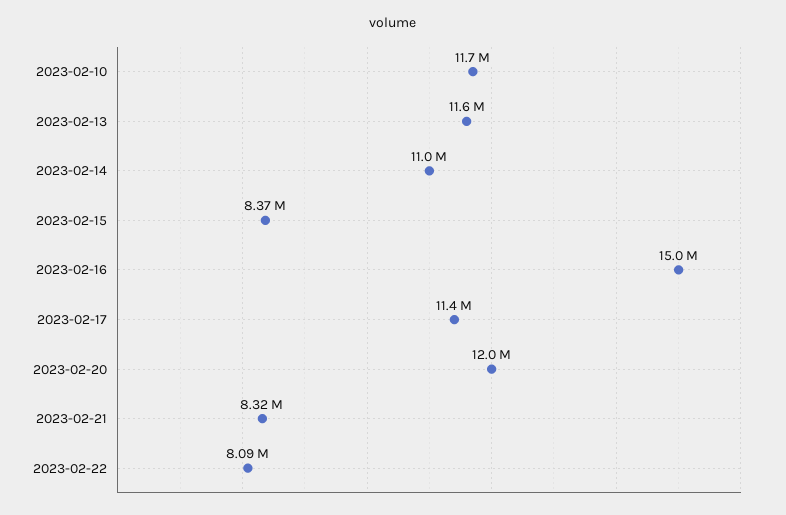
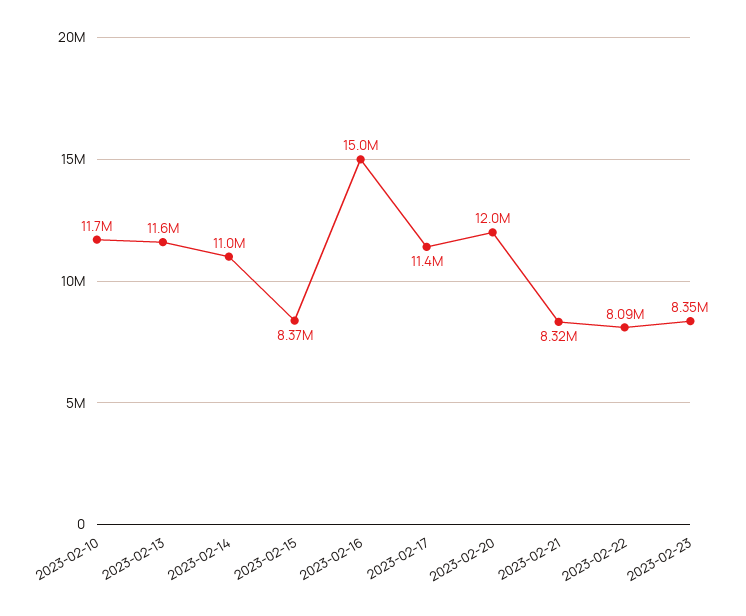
2023-02-23: none -> 8350000

